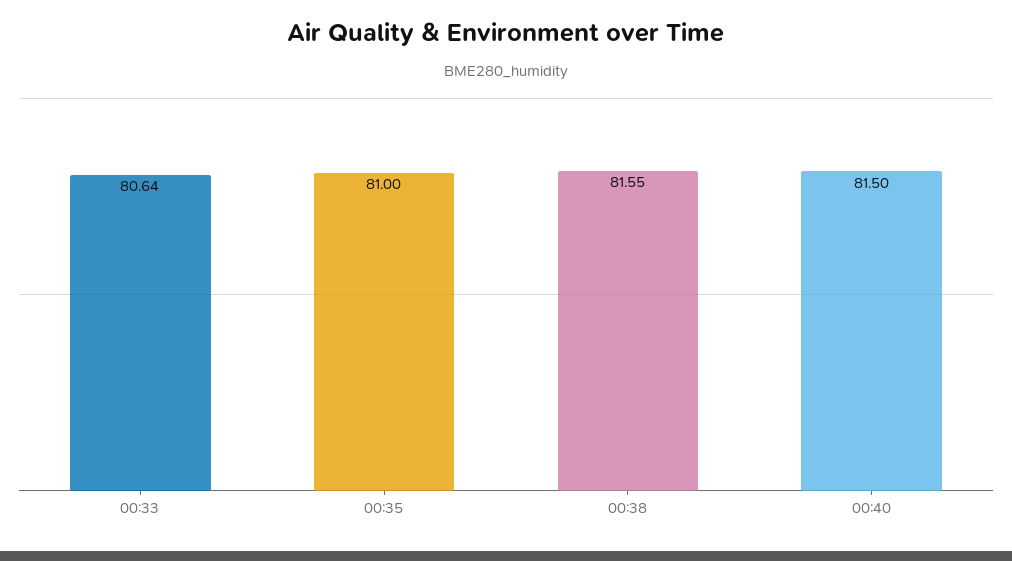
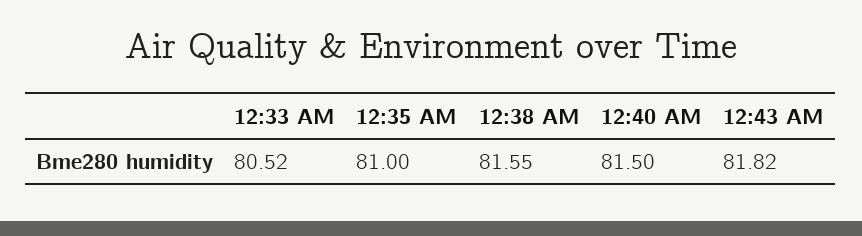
00:33: 80.64 -> 80.52
12:43 AM: none -> 81.82

